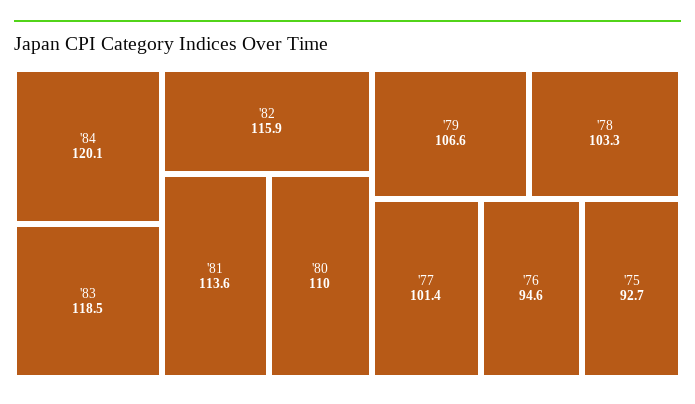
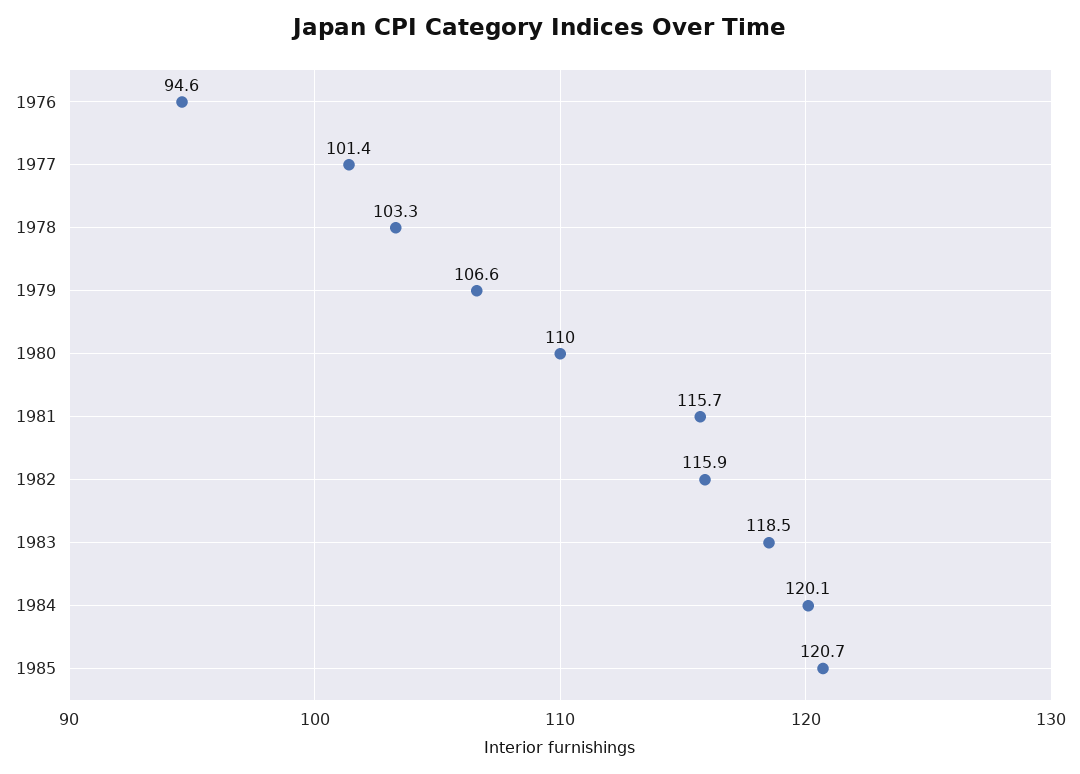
'81: 113.6 -> 115.7
'75: 92.7 -> none
1985: none -> 120.7

